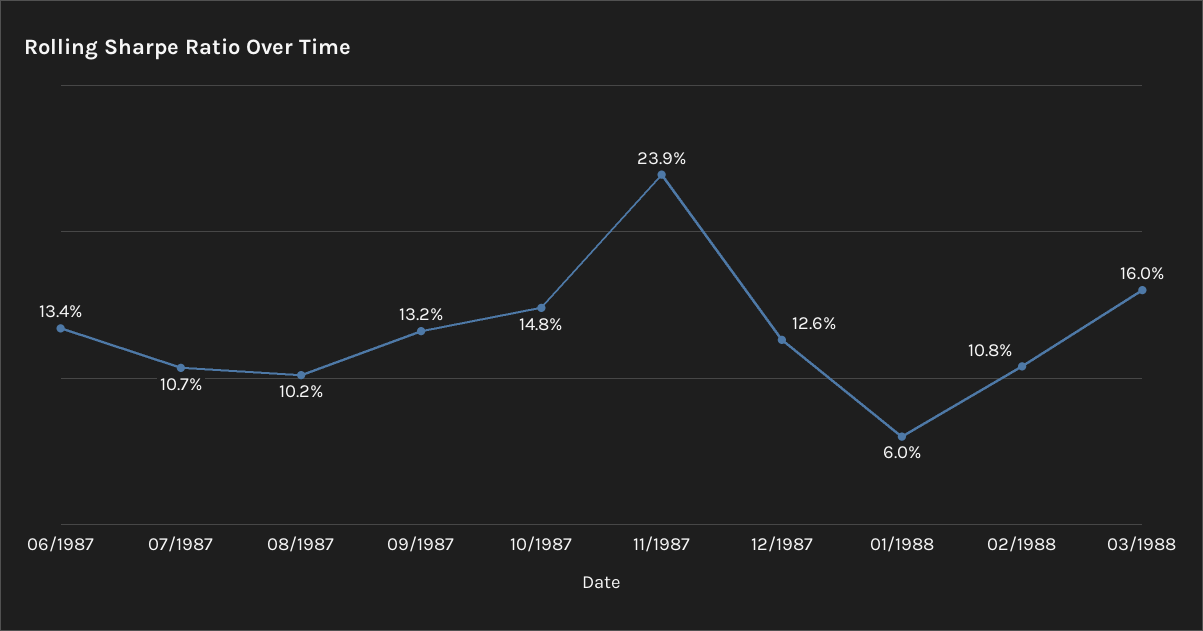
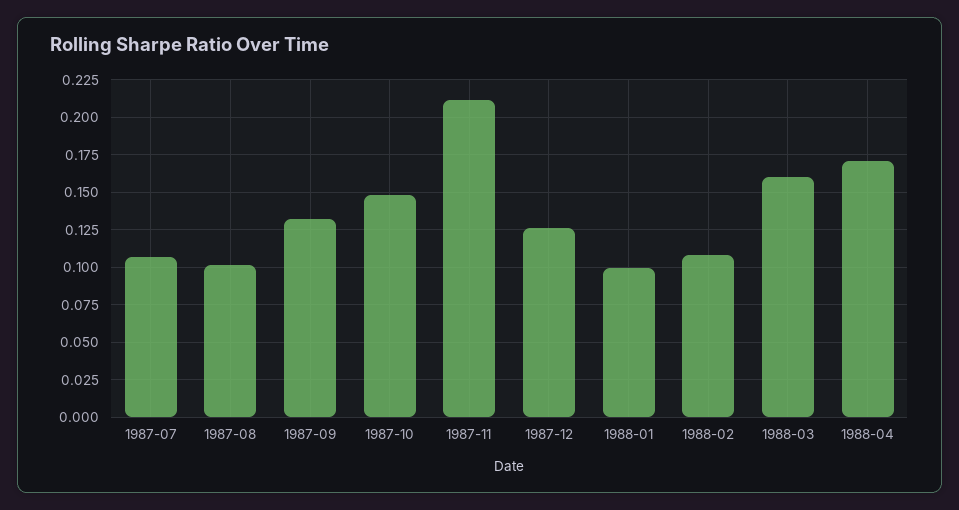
06/1987: 0.134 -> none
11/1987: 0.239 -> 0.21
01/1988: 0.06 -> 0.1
1988-04: none -> 0.17

